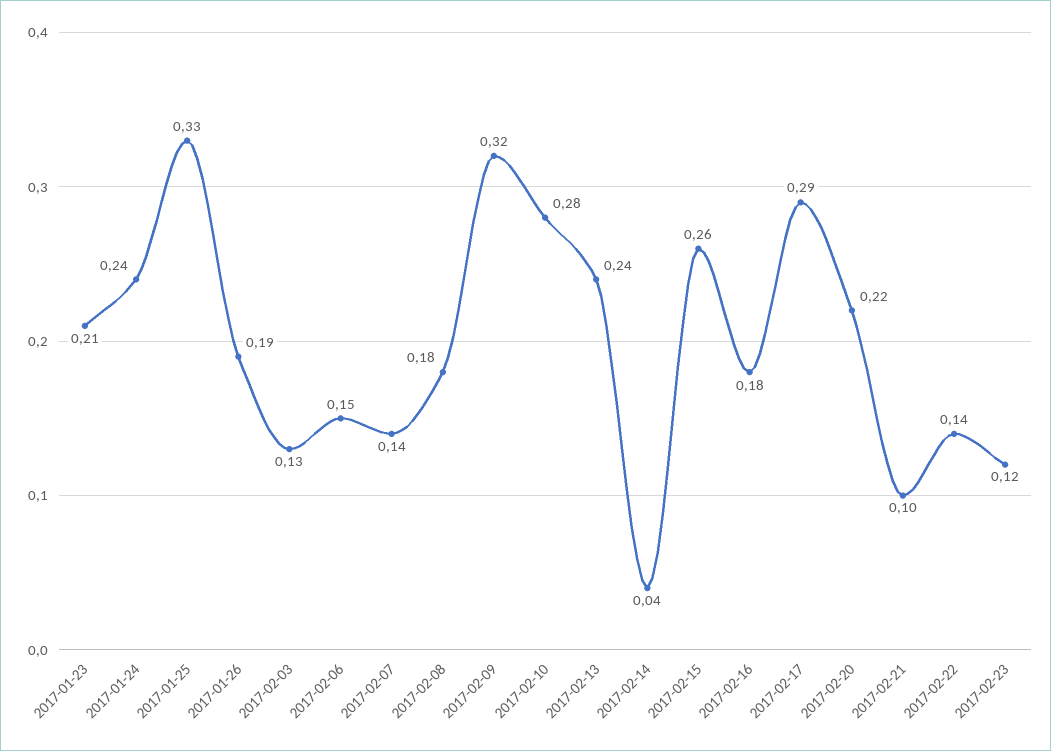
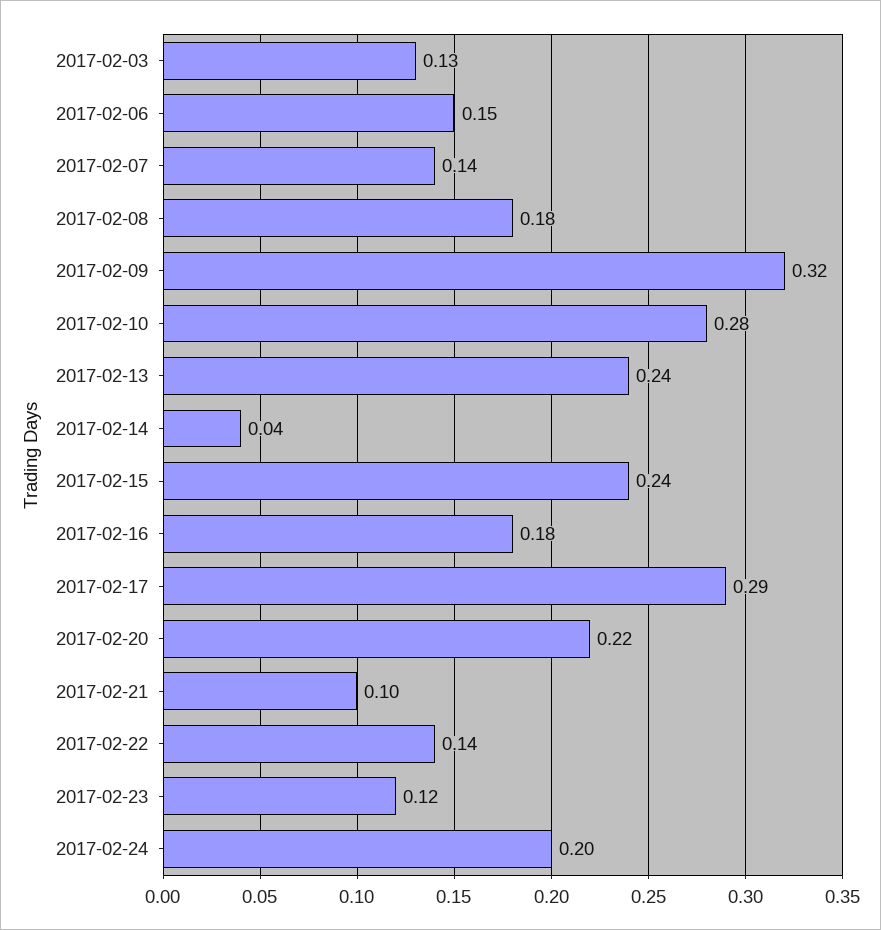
2017-01-23: 0.21 -> none
2017-01-24: 0.24 -> none
2017-01-25: 0.33 -> none
2017-01-26: 0.19 -> none
2017-02-15: 0.26 -> 0.24
2017-02-24: none -> 0.2

